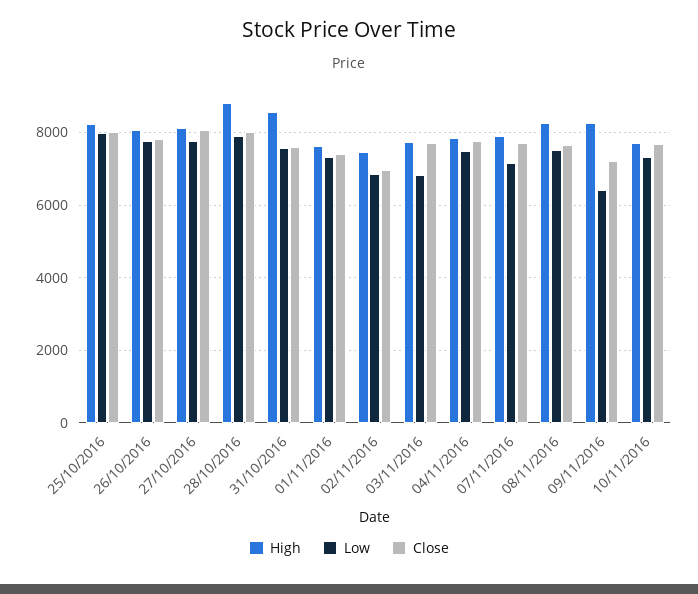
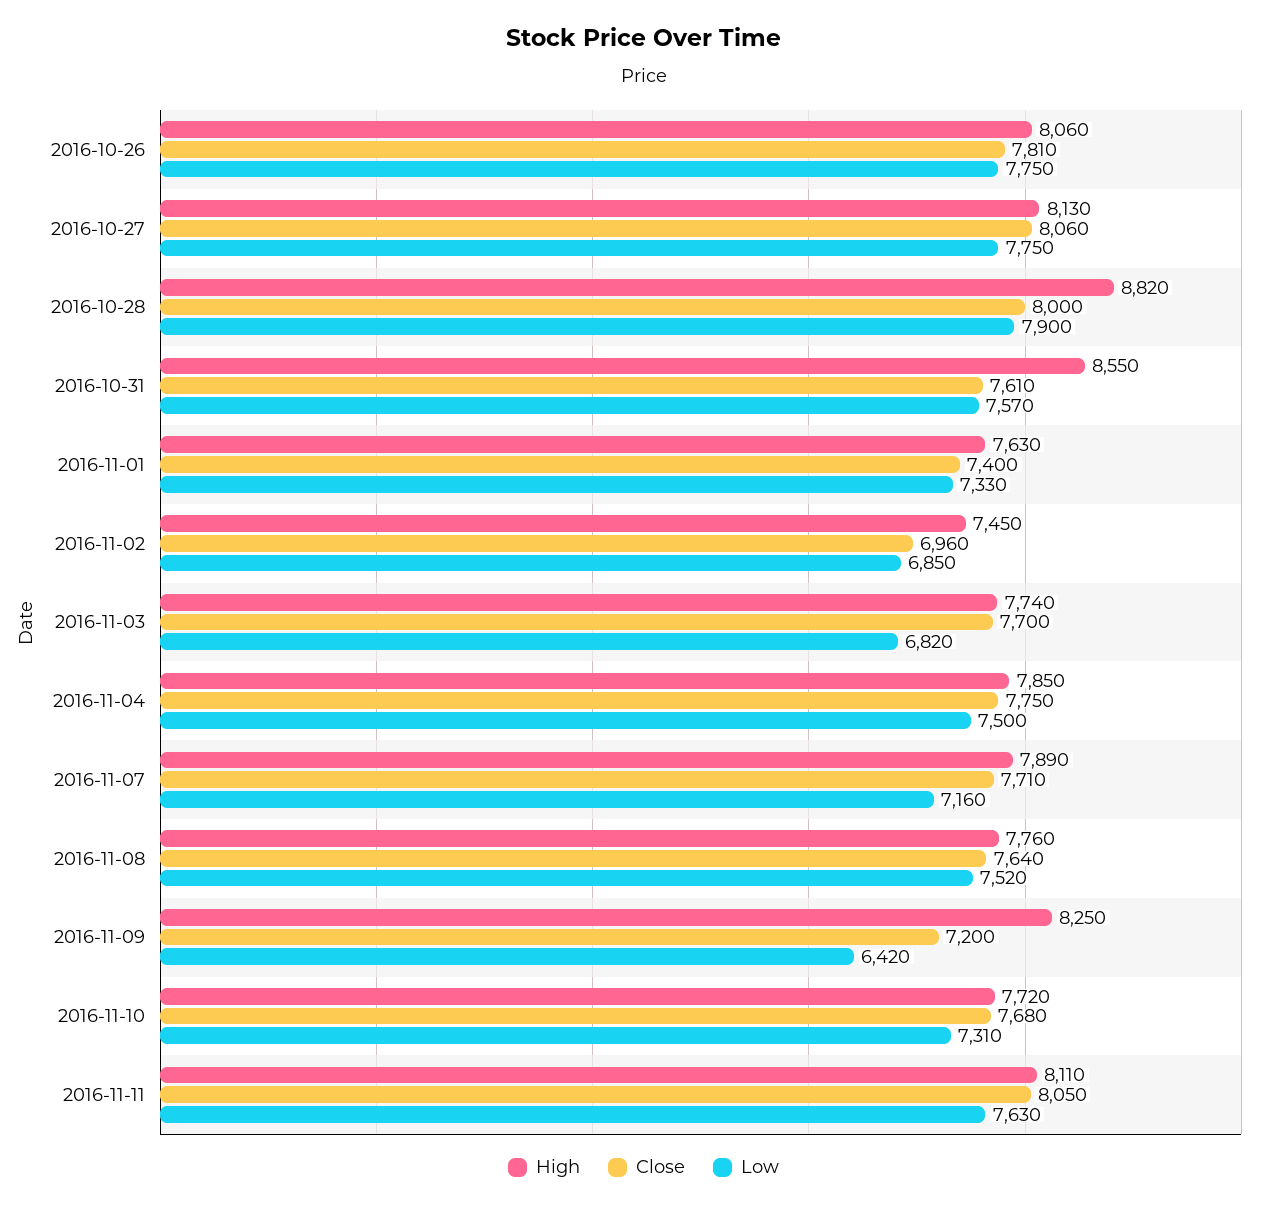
High, 25/10/2016: 8200 -> none
Low, 25/10/2016: 8000 -> none
Close, 25/10/2016: 8000 -> none
High, 08/11/2016: 8200 -> 7760
High, 2016-11-11: none -> 8110
Close, 2016-11-11: none -> 8050
Low, 2016-11-11: none -> 7630

